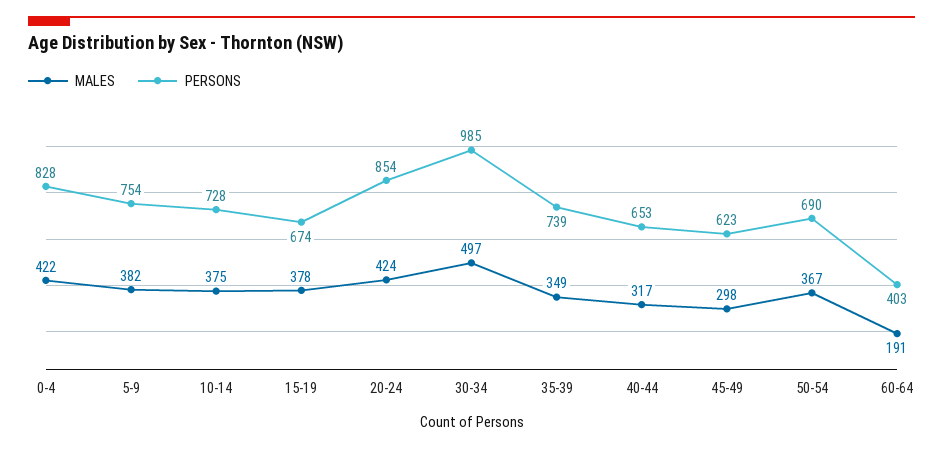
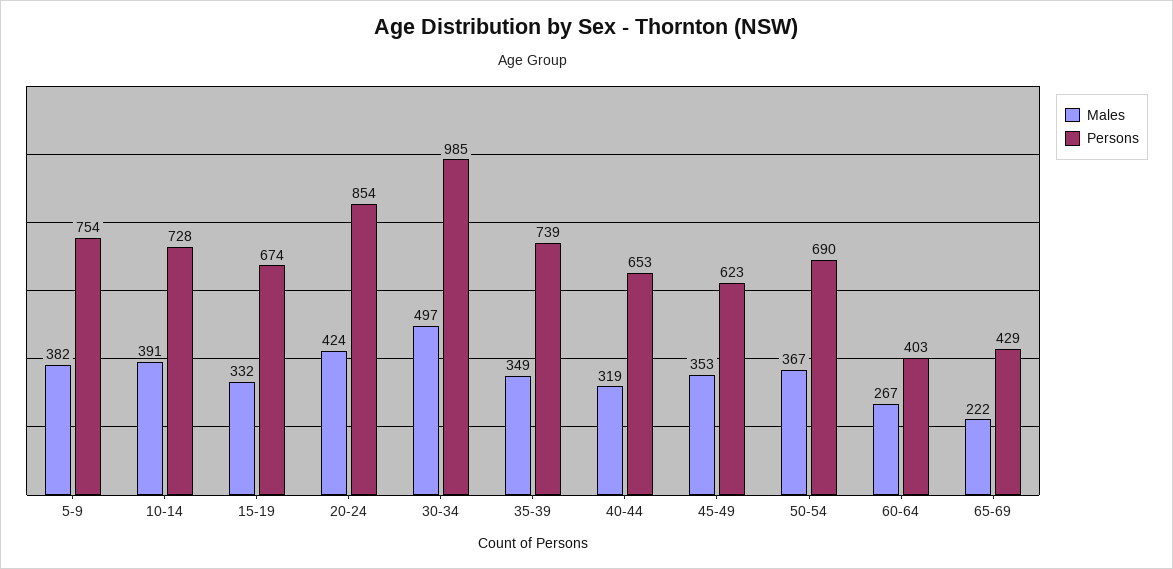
MALES, 0-4: 422 -> none
PERSONS, 0-4: 828 -> none
MALES, 10-14: 375 -> 391
MALES, 15-19: 378 -> 332
MALES, 40-44: 317 -> 319
MALES, 45-49: 298 -> 353
MALES, 60-64: 191 -> 267
MALES, 65-69: none -> 222
PERSONS, 65-69: none -> 429

